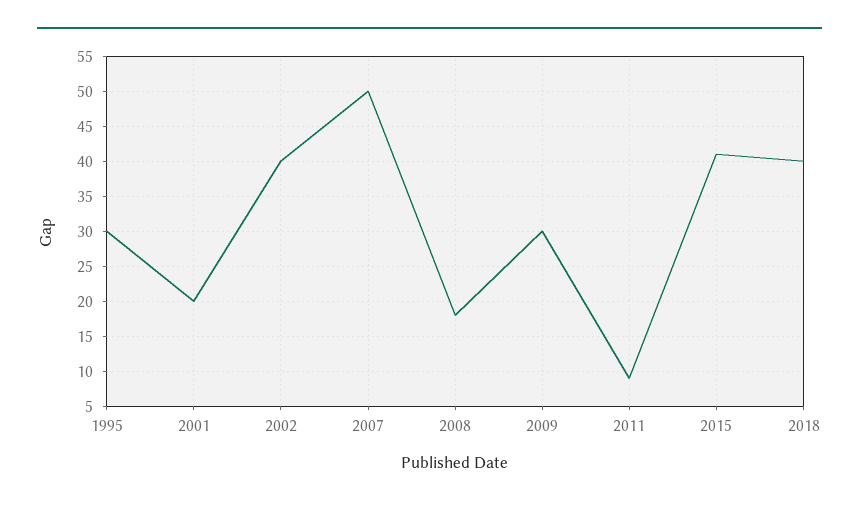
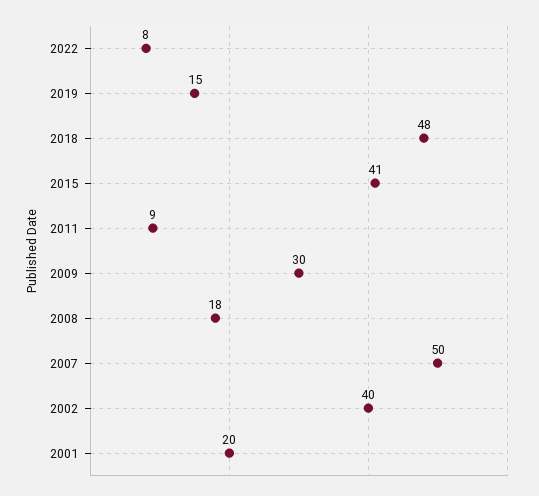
1995: 30 -> none
2018: 40 -> 48
2022: none -> 8
2019: none -> 15

